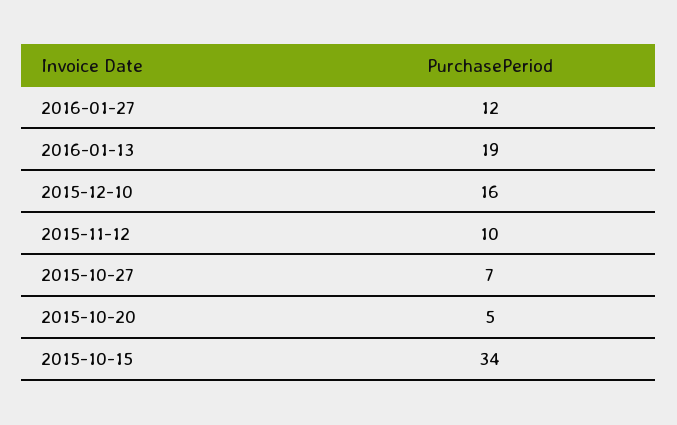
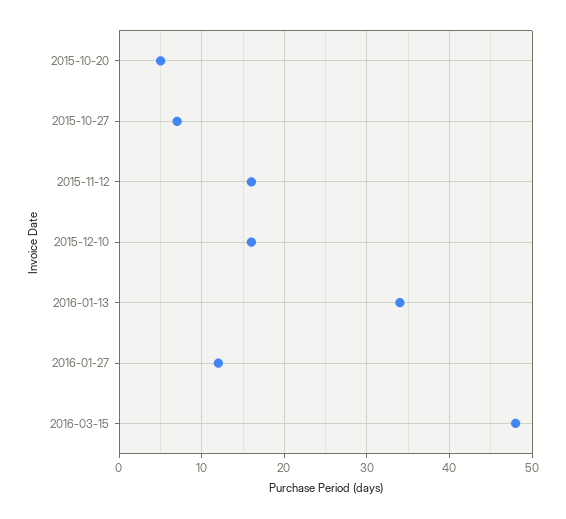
2016-01-13: 19 -> 34
2015-11-12: 10 -> 16
2015-10-15: 34 -> none
2016-03-15: none -> 48

